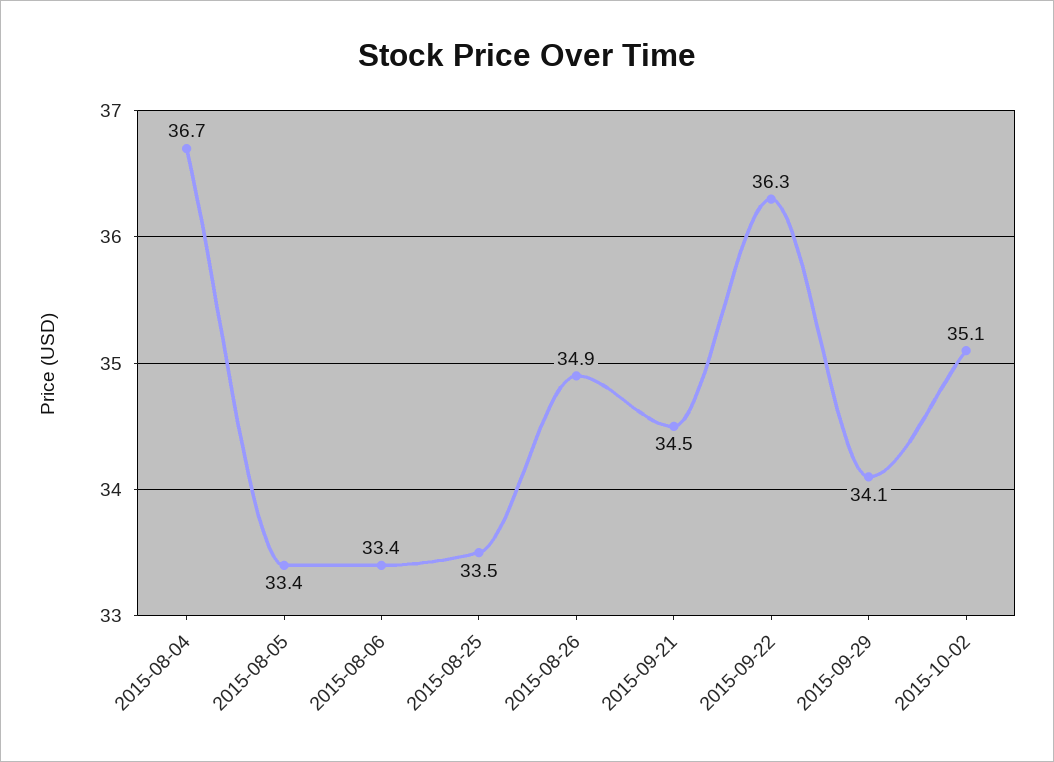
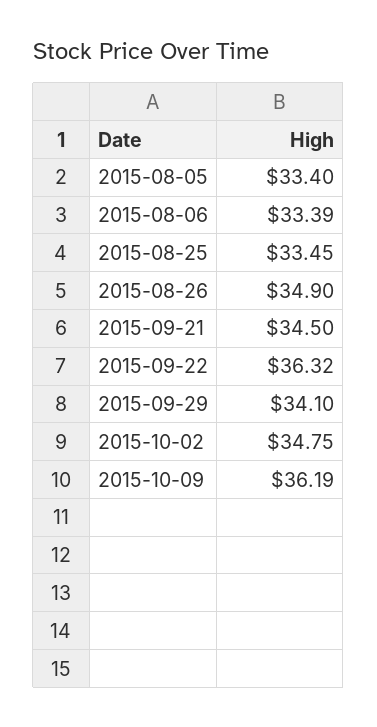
2015-08-04: 36.7 -> none
2015-10-02: 35.1 -> 34.75
2015-10-09: none -> 36.19

